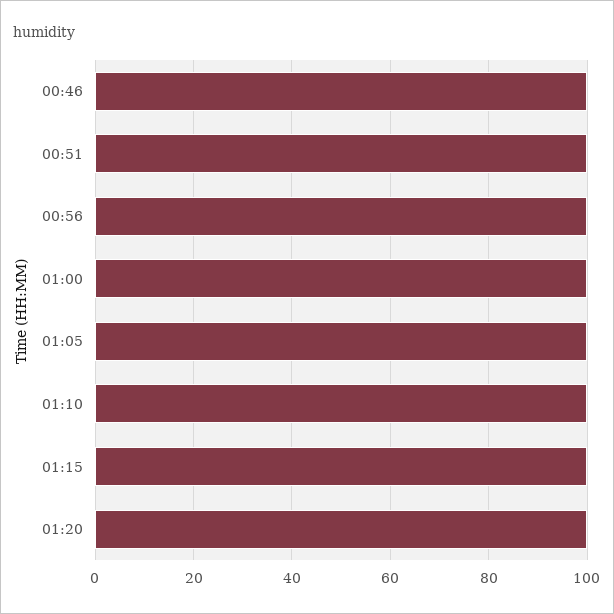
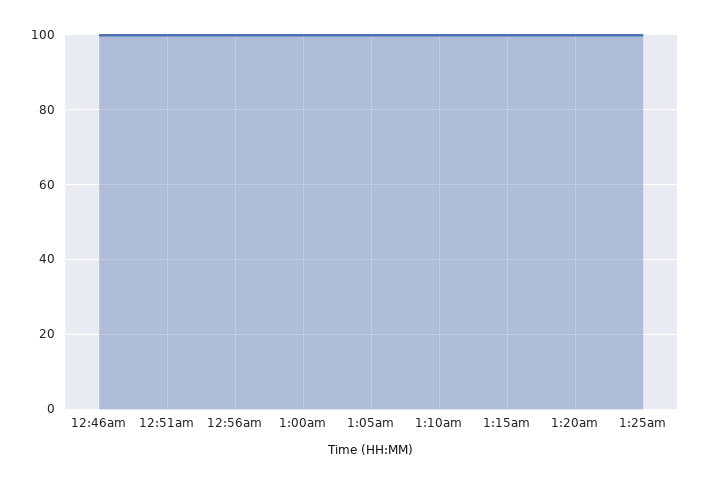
1:25am: none -> 100

